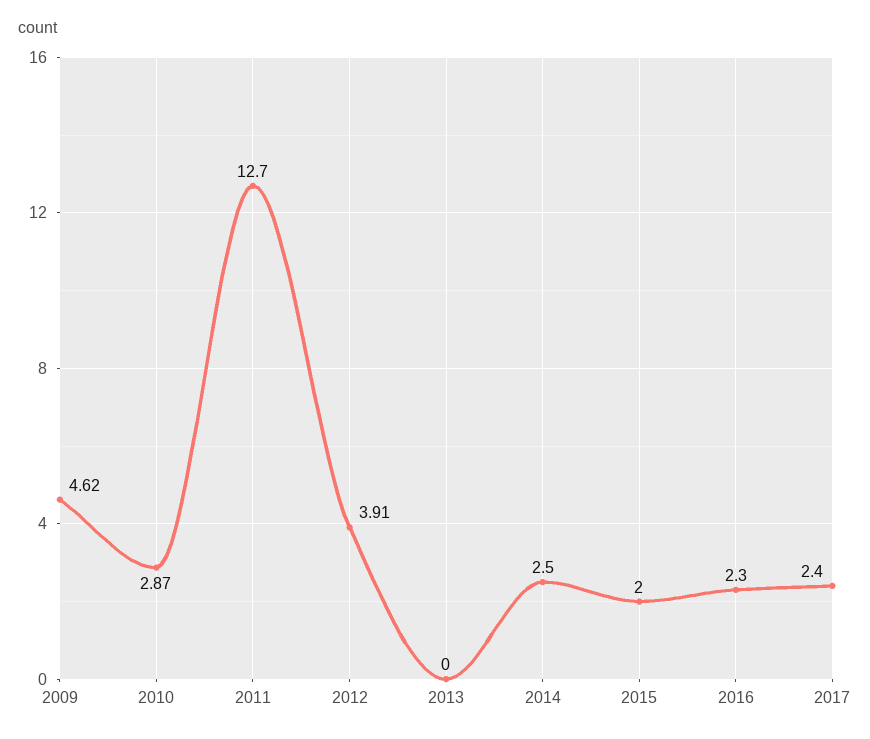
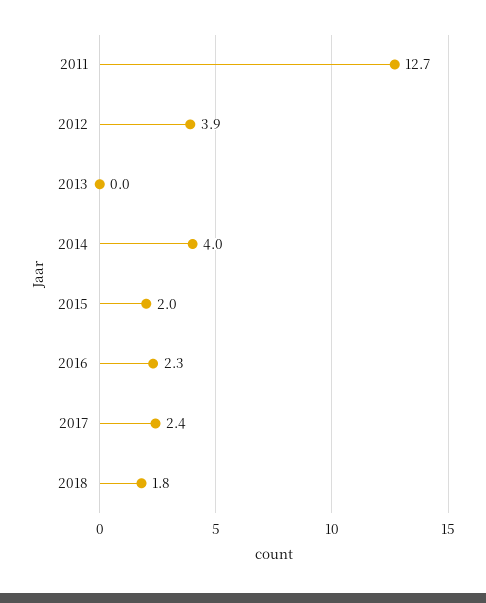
2009: 4.62 -> none
2010: 2.87 -> none
2014: 2.5 -> 4
2018: none -> 1.8

